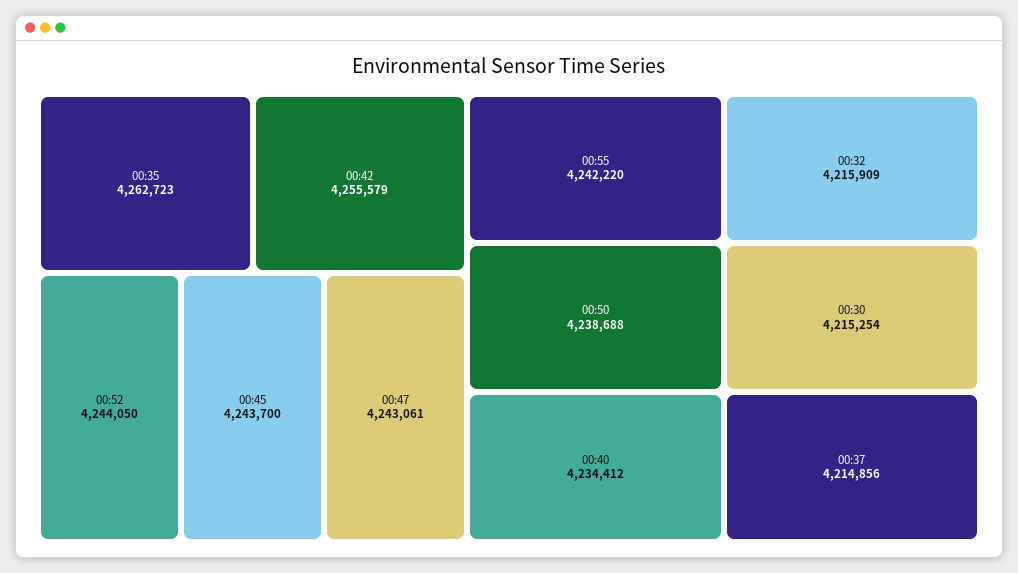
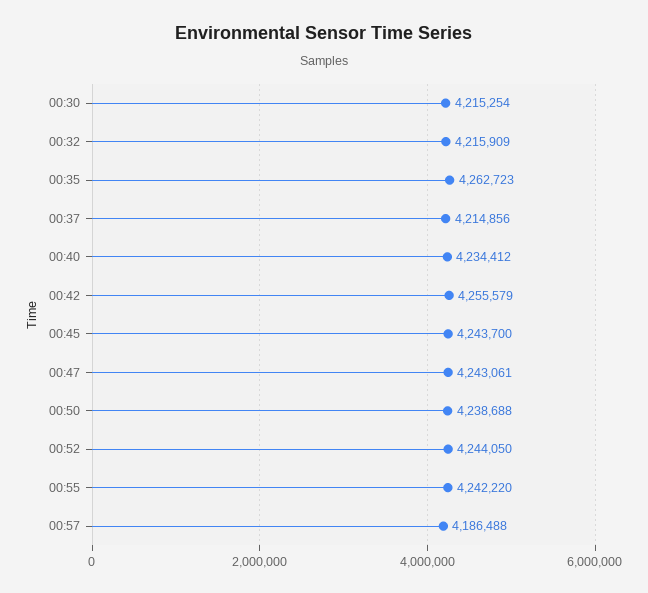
00:57: none -> 4186488

